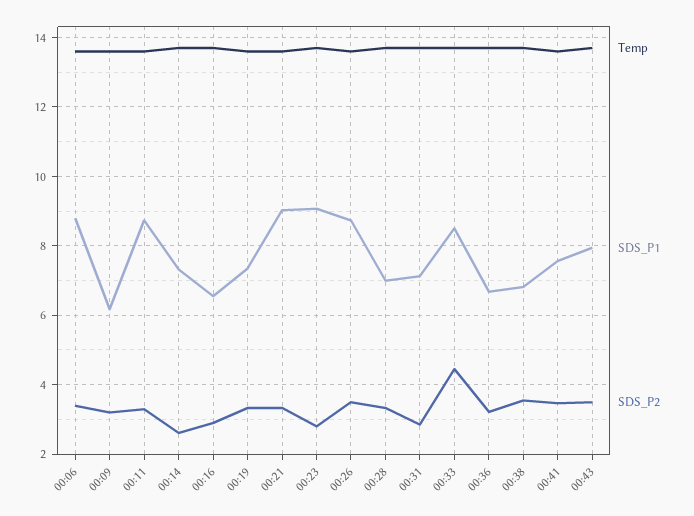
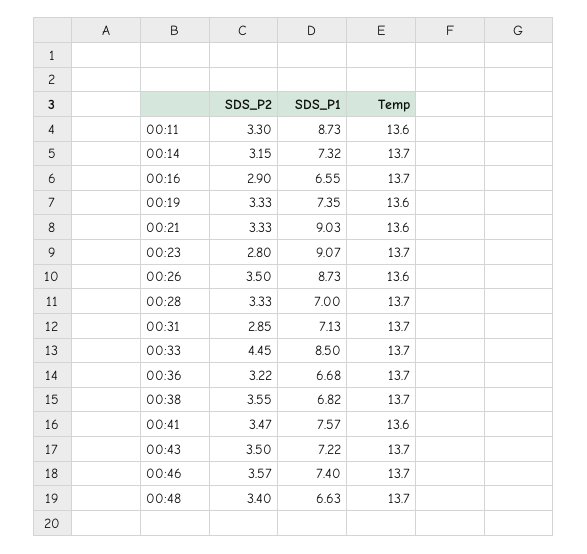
Temp, 00:06: 13.6 -> none
SDS_P1, 00:06: 8.8 -> none
SDS_P2, 00:06: 3.4 -> none
Temp, 00:09: 13.6 -> none
SDS_P1, 00:09: 6.2 -> none
SDS_P2, 00:09: 3.2 -> none
SDS_P2, 00:14: 2.6 -> 3.15
SDS_P1, 00:43: 8 -> 7.22
SDS_P2, 00:46: none -> 3.57
SDS_P1, 00:46: none -> 7.4
Temp, 00:46: none -> 13.7
SDS_P2, 00:48: none -> 3.4
SDS_P1, 00:48: none -> 6.63
Temp, 00:48: none -> 13.7

